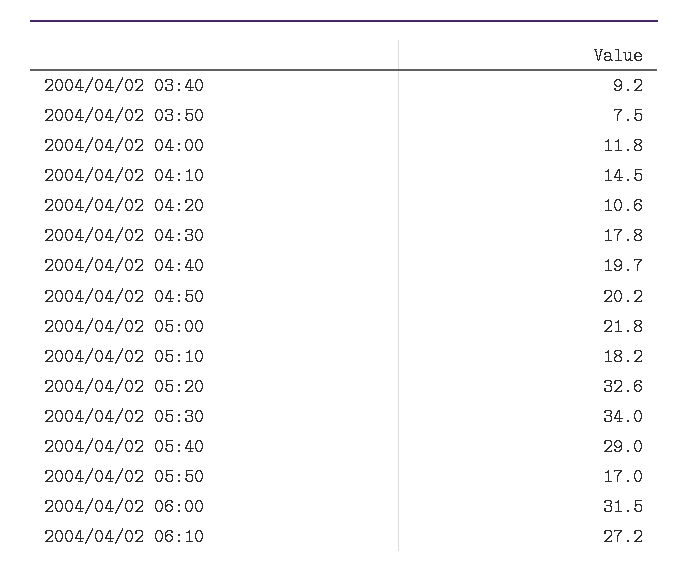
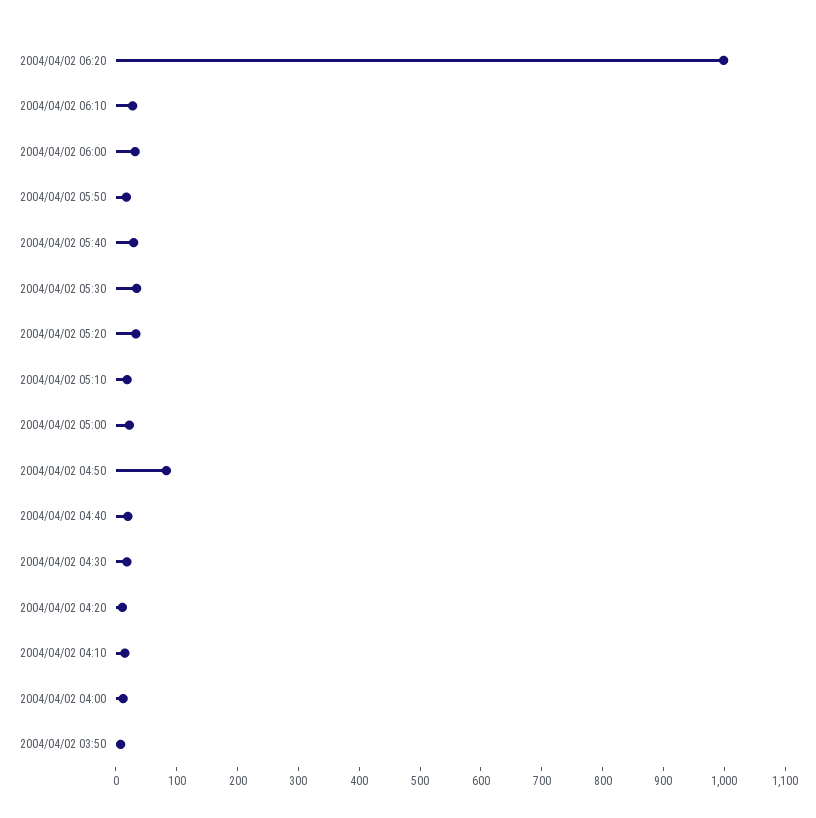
2004/04/02 03:40: 9.2 -> none
2004/04/02 04:50: 20.2 -> 80
2004/04/02 06:20: none -> 1000

